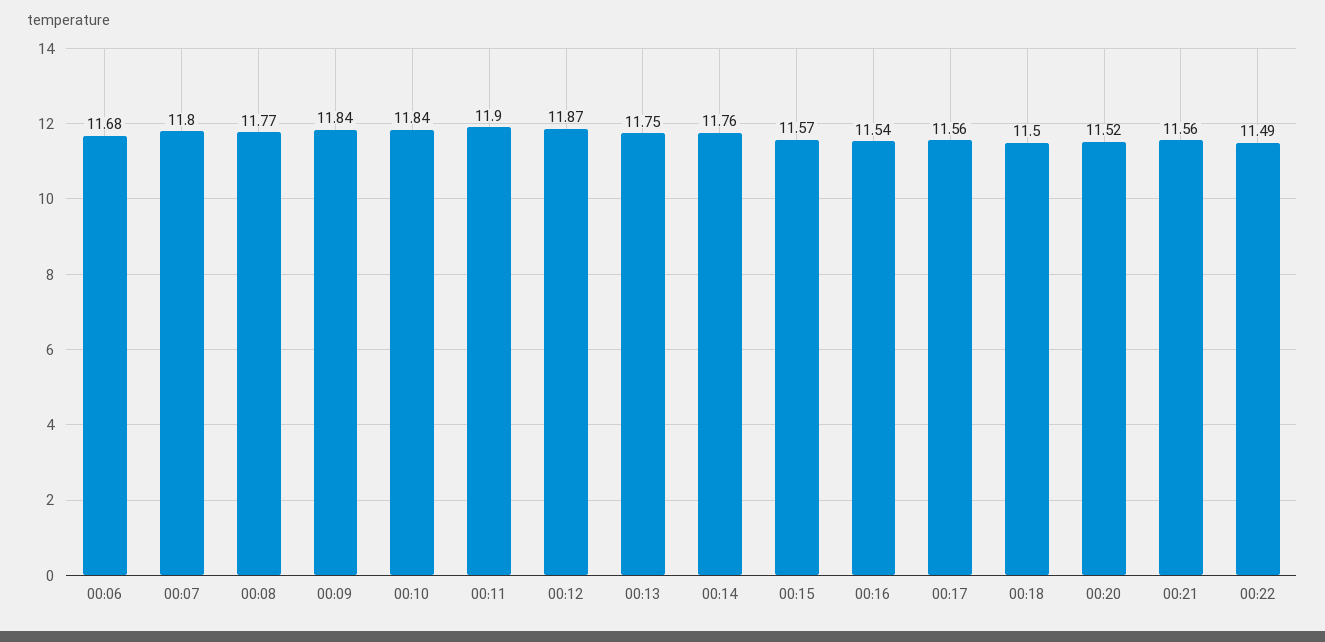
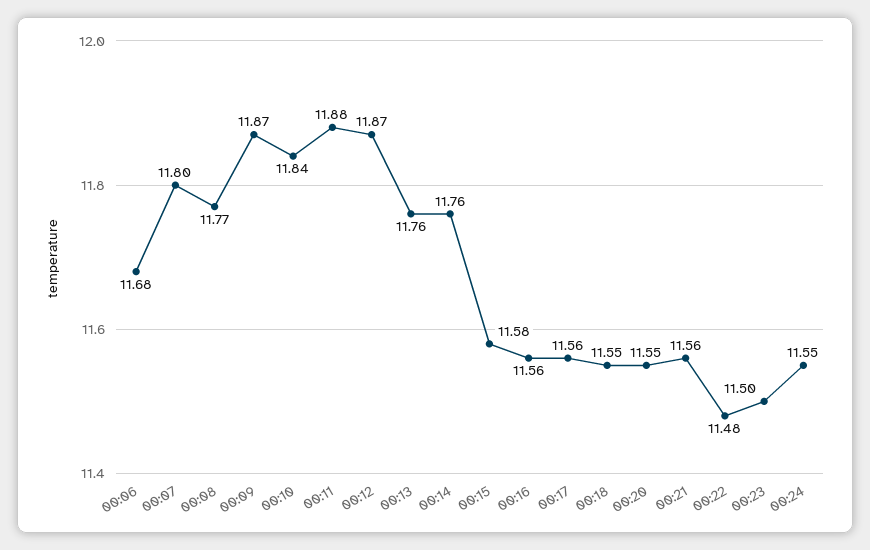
00:09: 11.84 -> 11.87
00:11: 11.9 -> 11.88
00:13: 11.75 -> 11.76
00:15: 11.57 -> 11.58
00:16: 11.54 -> 11.56
00:18: 11.5 -> 11.55
00:20: 11.52 -> 11.55
00:22: 11.49 -> 11.48
00:23: none -> 11.5
00:24: none -> 11.55

